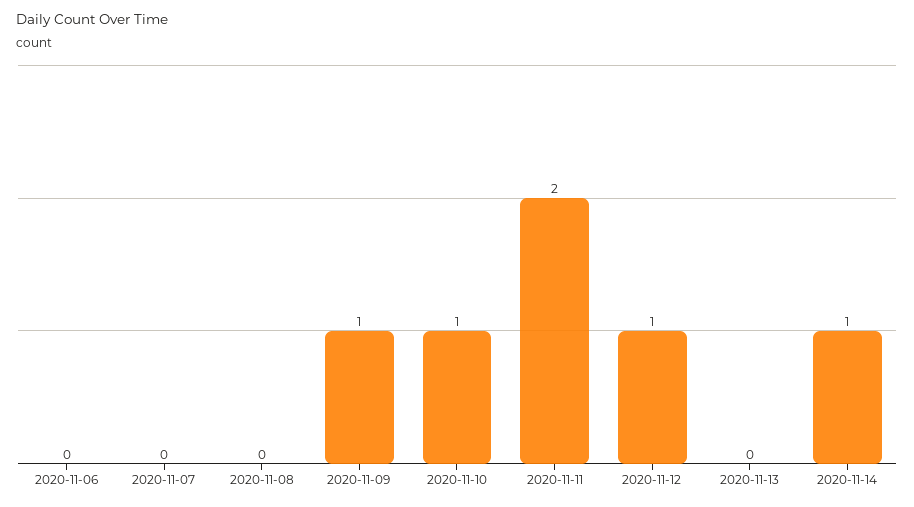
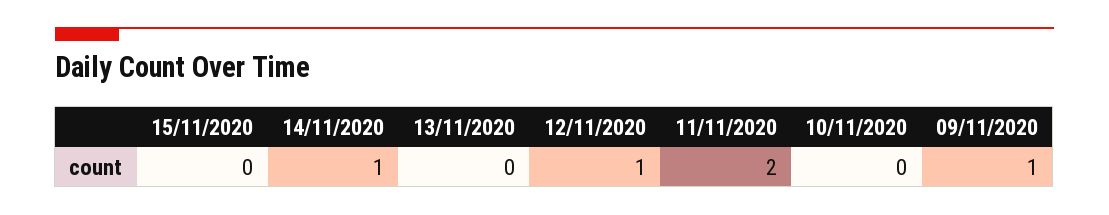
2020-11-06: 0 -> none
2020-11-07: 0 -> none
2020-11-08: 0 -> none
2020-11-10: 1 -> 0
15/11/2020: none -> 0

